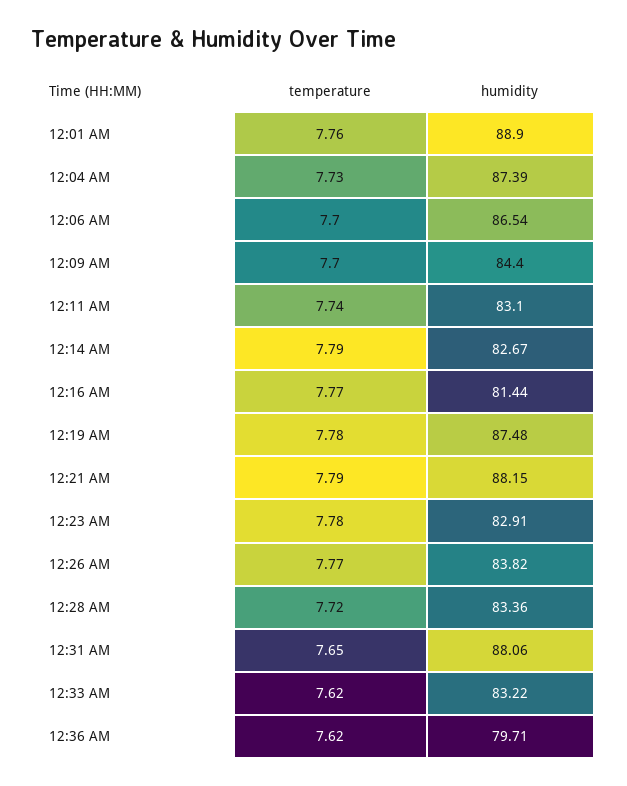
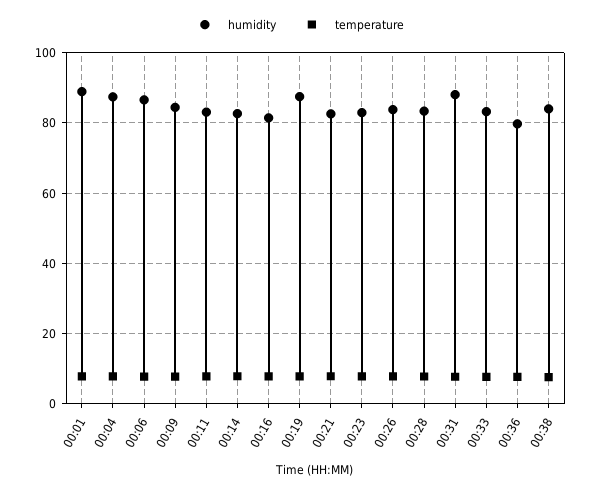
humidity, 12:21 AM: 88.15 -> 82
humidity, 00:38: none -> 84
temperature, 00:38: none -> 8

